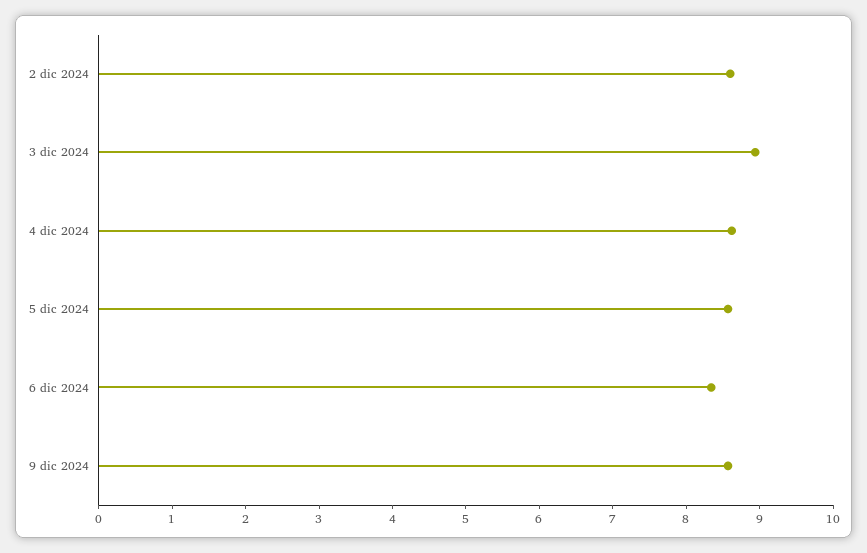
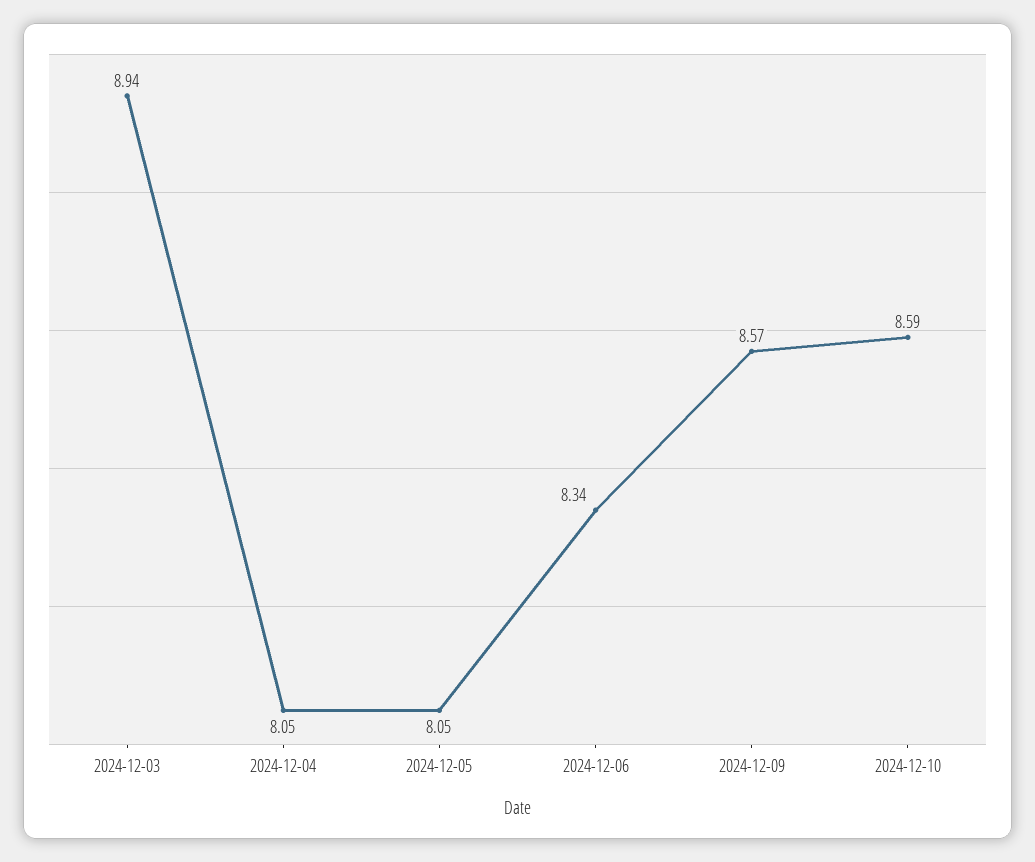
2 dic 2024: 8.6 -> none
4 dic 2024: 8.6 -> 8.05
5 dic 2024: 8.6 -> 8.05
2024-12-10: none -> 8.59

